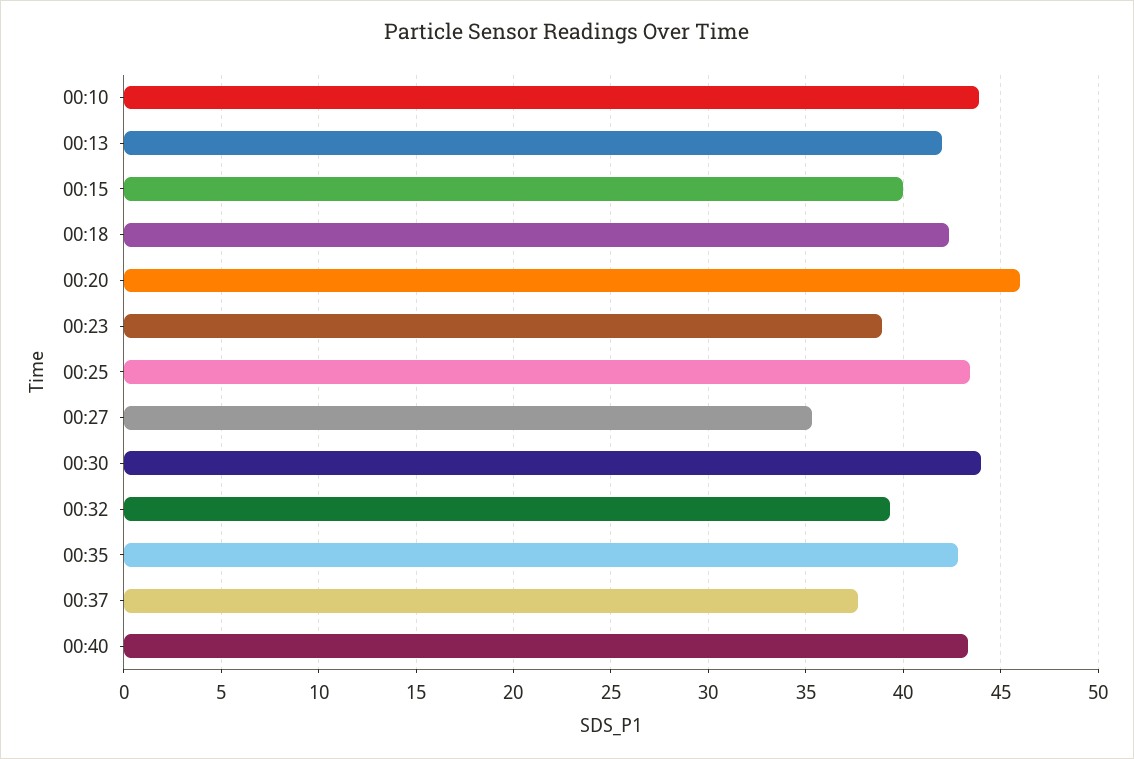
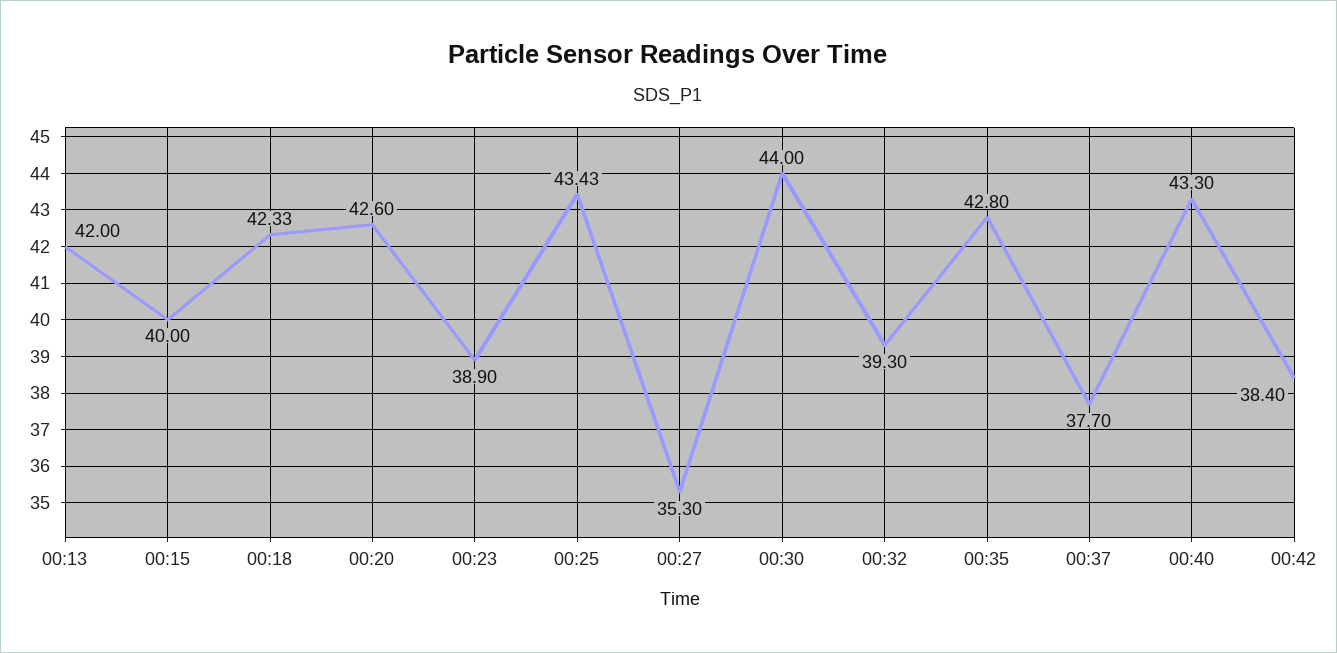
00:10: 44 -> none
00:20: 46 -> 42.6
00:42: none -> 38.4

